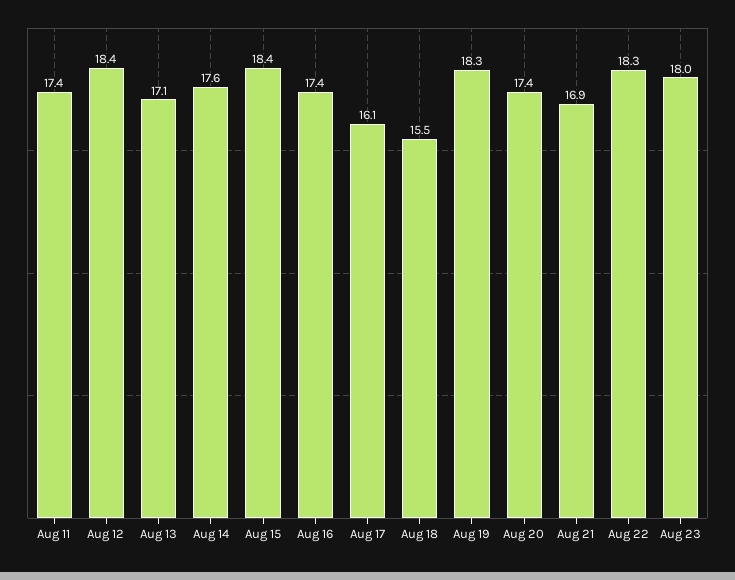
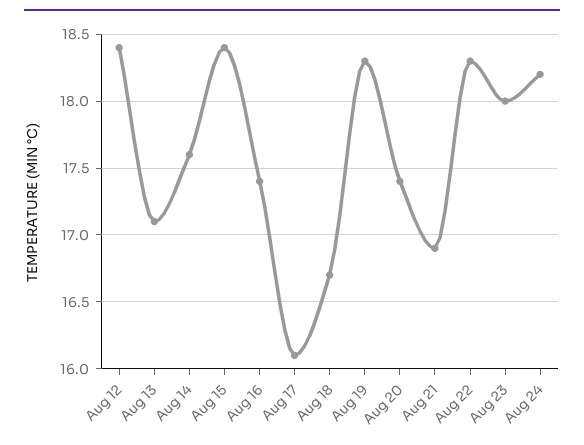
Aug 11: 17.4 -> none
Aug 18: 15.5 -> 16.7
Aug 24: none -> 18.2

